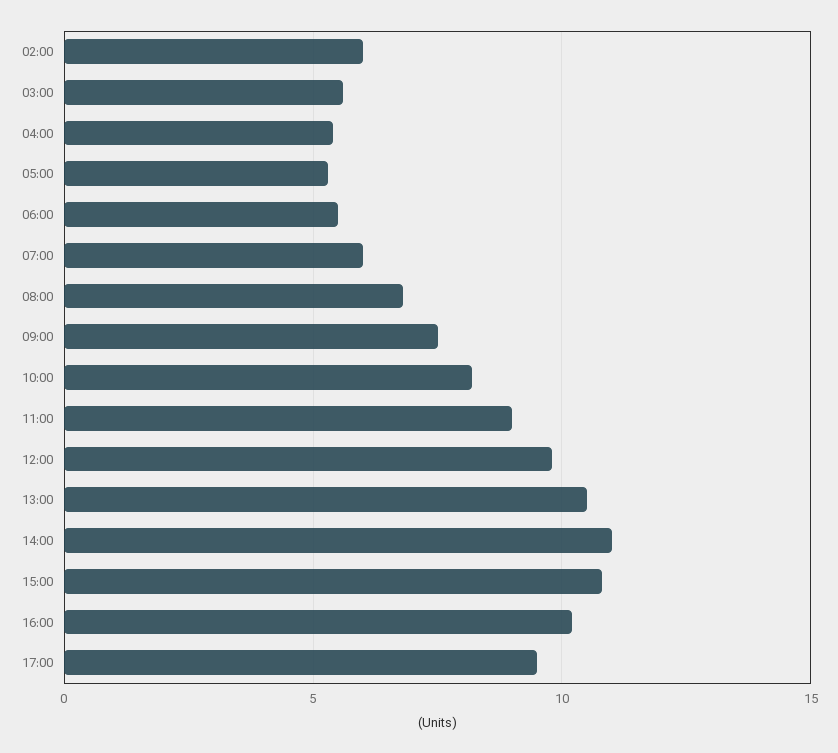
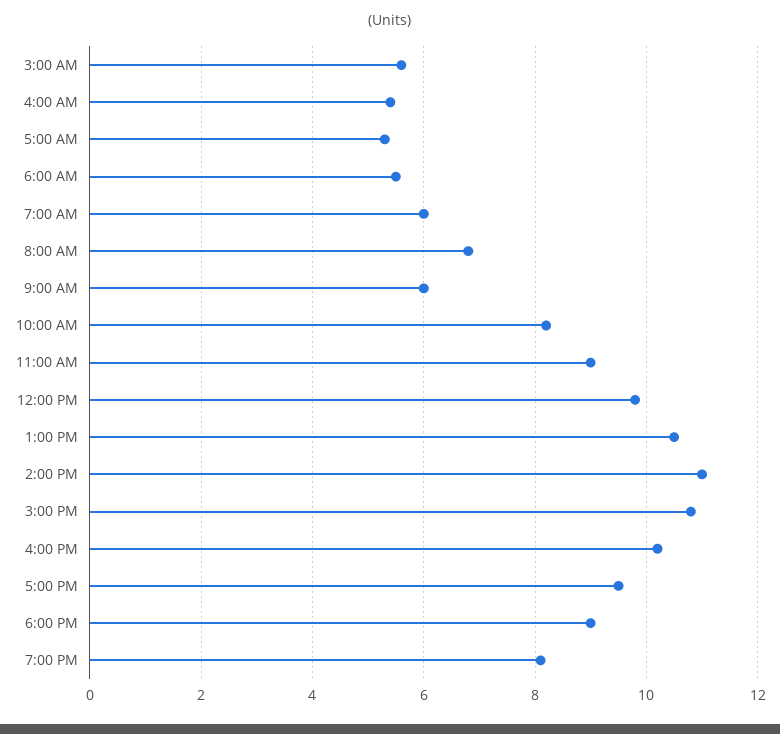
02:00: 6 -> none
09:00: 7.5 -> 6
6:00 PM: none -> 9
7:00 PM: none -> 8

